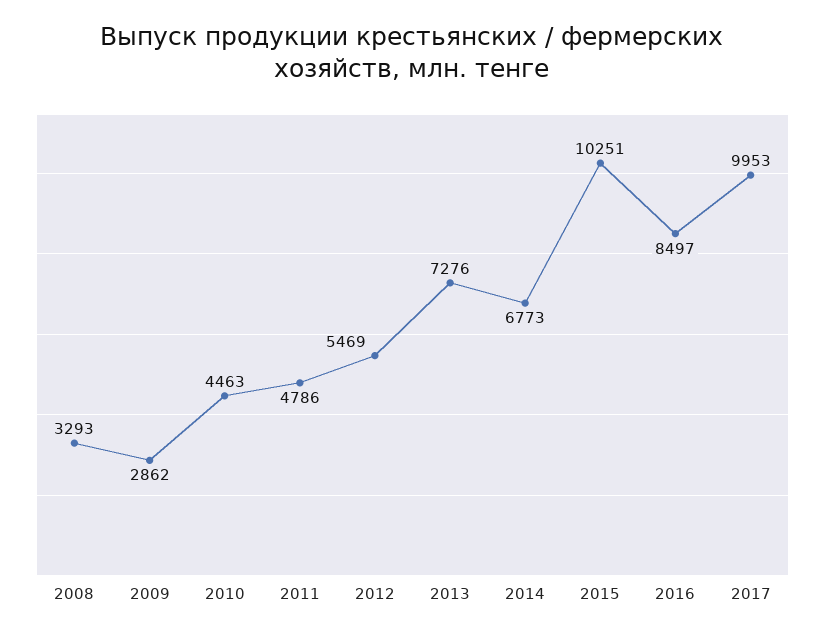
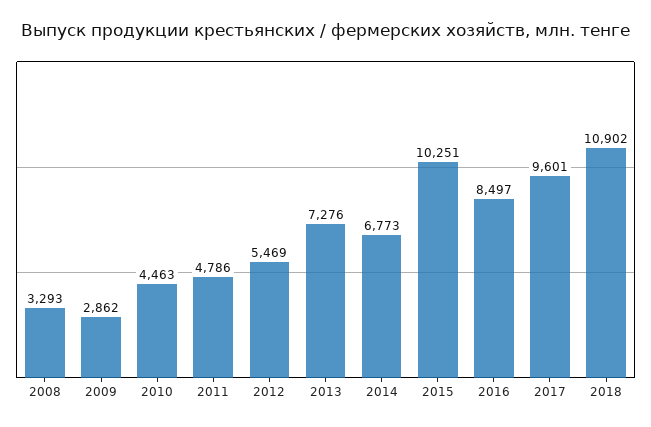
2017: 9953 -> 9601
2018: none -> 10902

